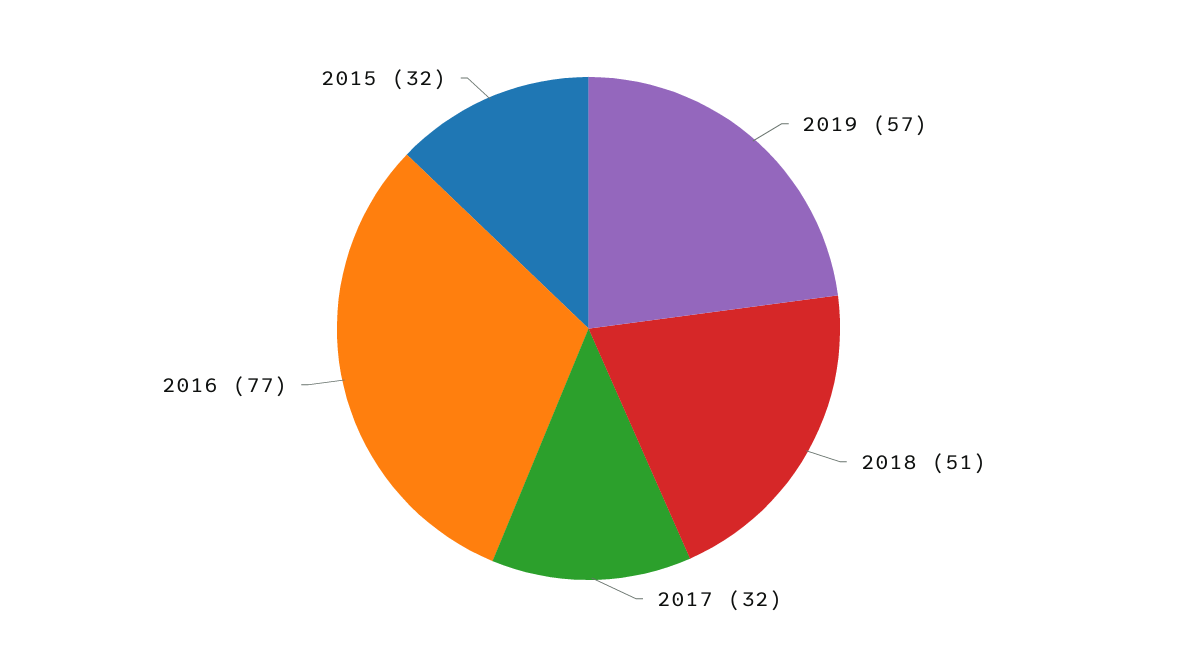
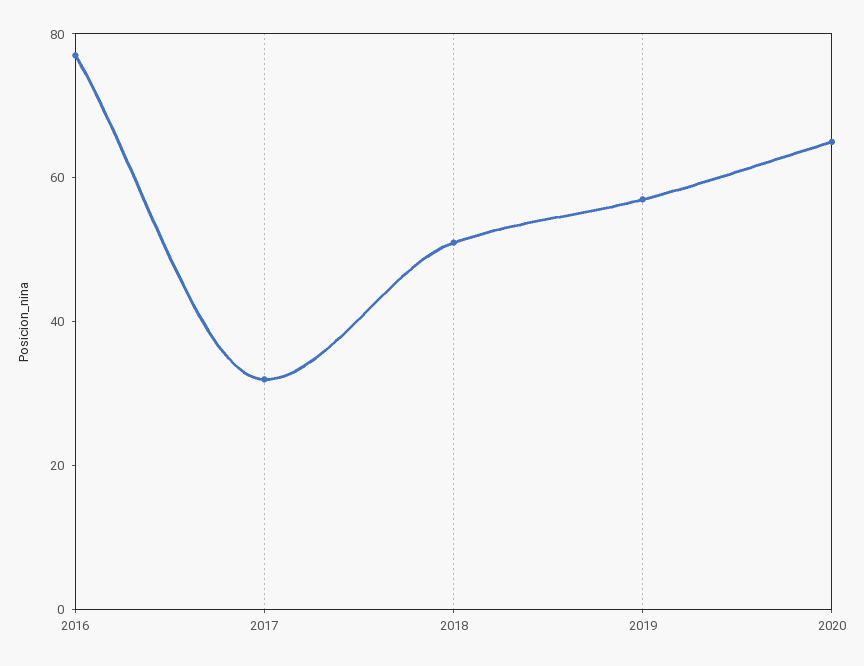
2015: 32 -> none
2020: none -> 65

